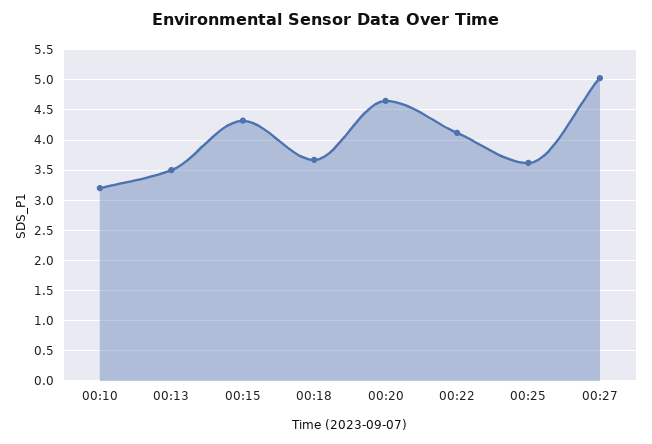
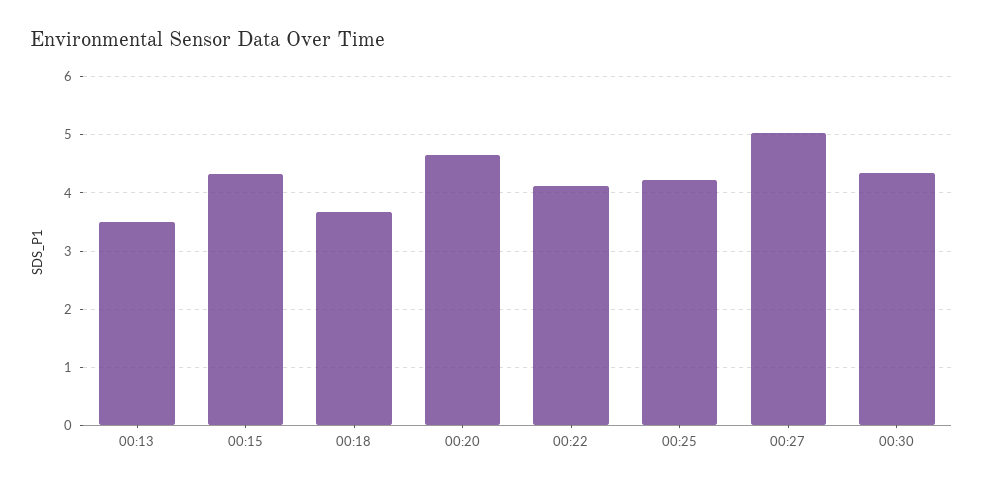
00:10: 3.2 -> none
00:25: 3.6 -> 4.2
00:30: none -> 4.4

